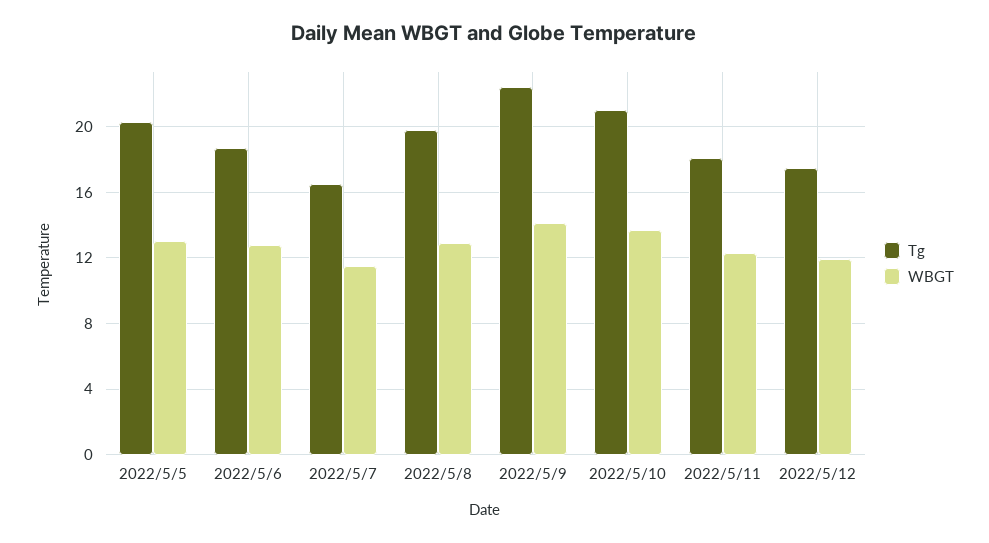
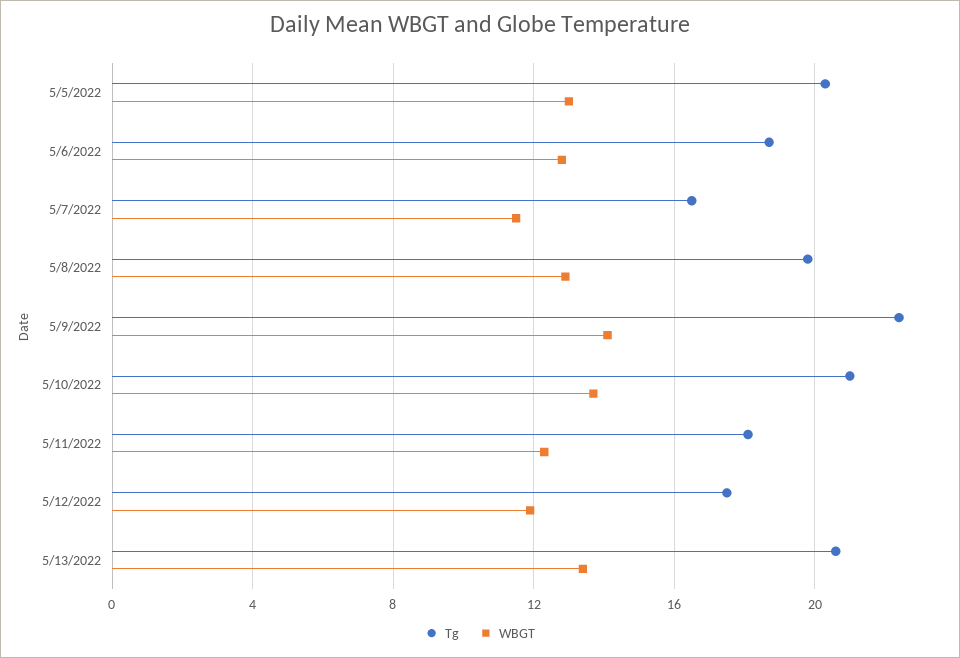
Tg, 5/13/2022: none -> 20.5
WBGT, 5/13/2022: none -> 13.5

